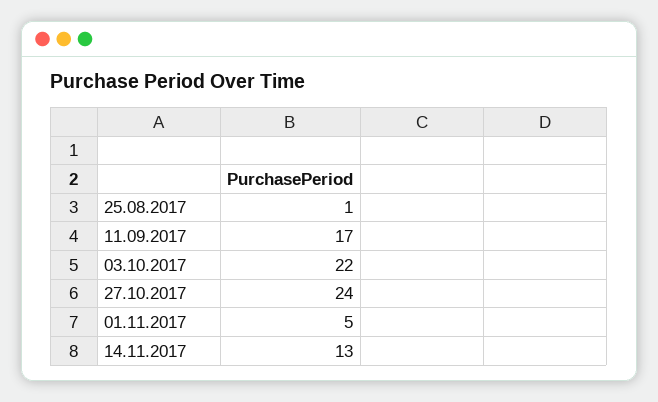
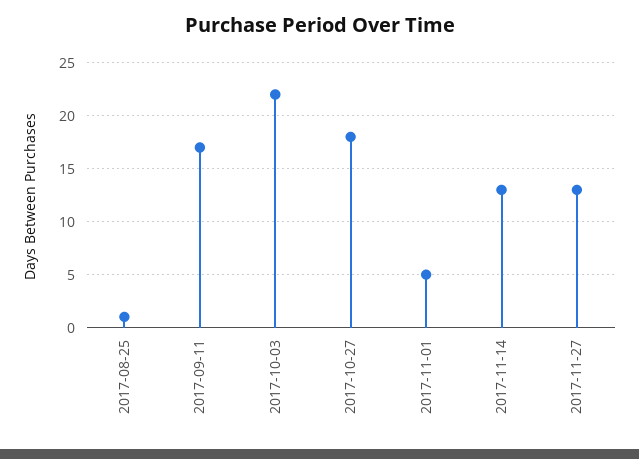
27.10.2017: 24 -> 18
2017-11-27: none -> 13

